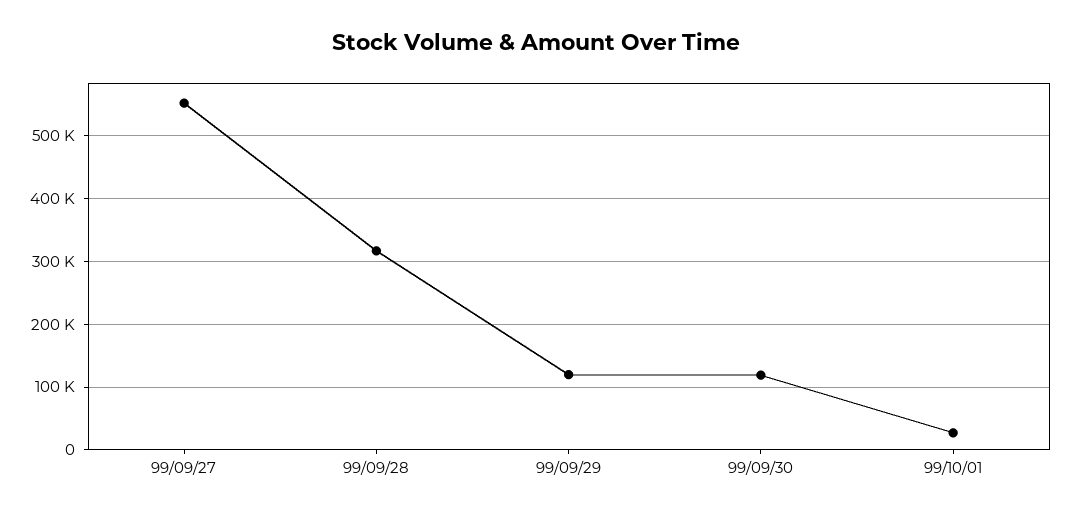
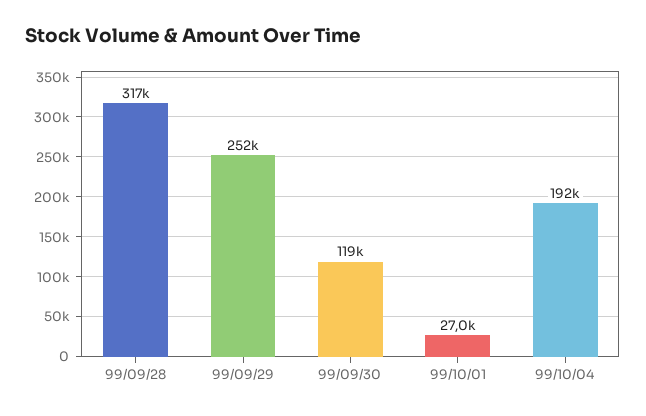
99/09/27: 550000 -> none
99/09/29: 120000 -> 252000
99/10/04: none -> 192000

